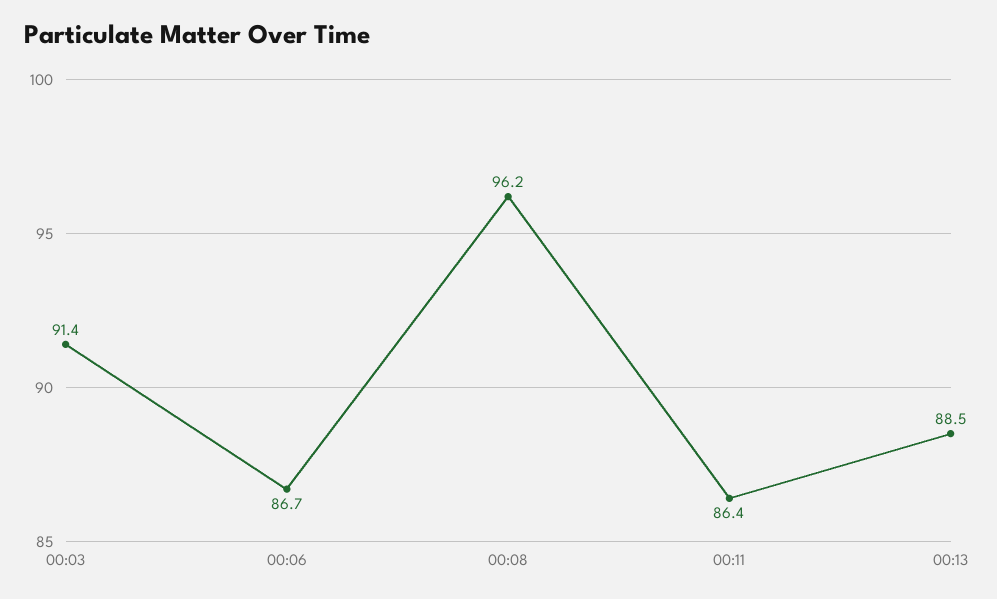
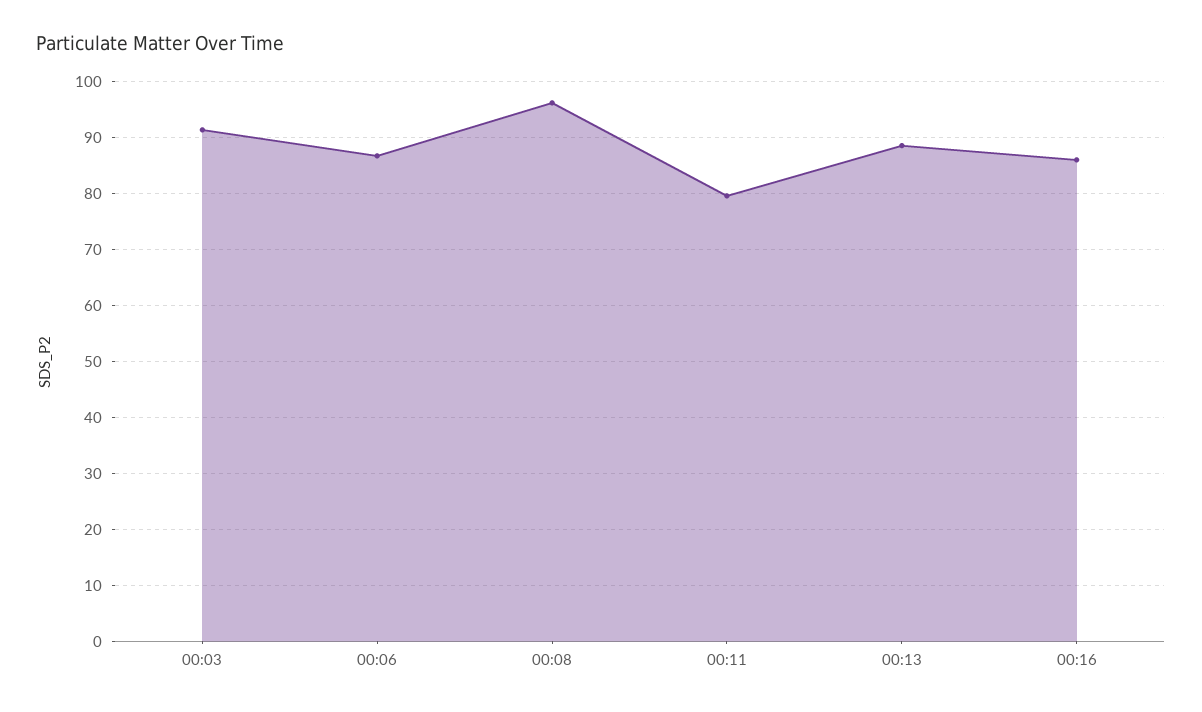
00:11: 86.4 -> 80
00:16: none -> 86

